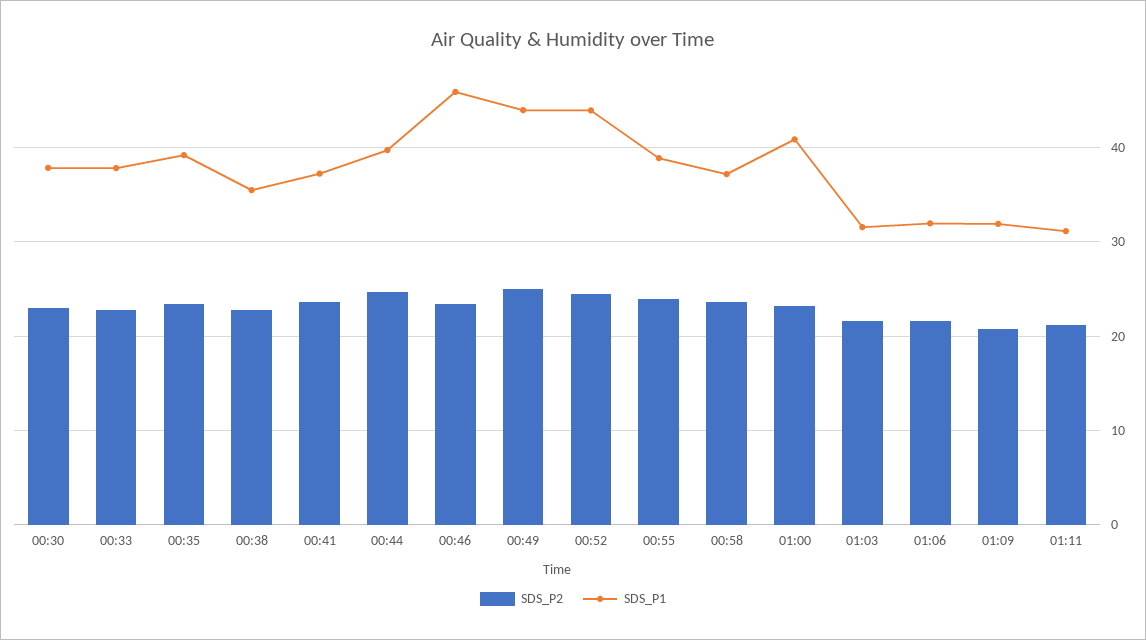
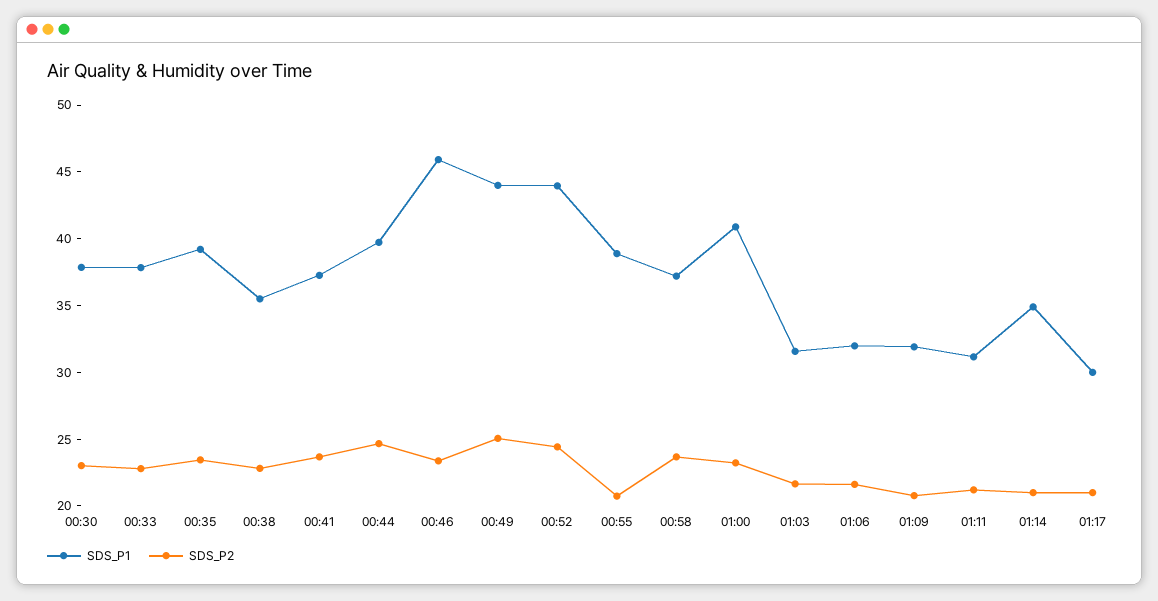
SDS_P2, 00:55: 24 -> 21
SDS_P1, 01:14: none -> 35
SDS_P2, 01:14: none -> 21
SDS_P1, 01:17: none -> 30
SDS_P2, 01:17: none -> 21

